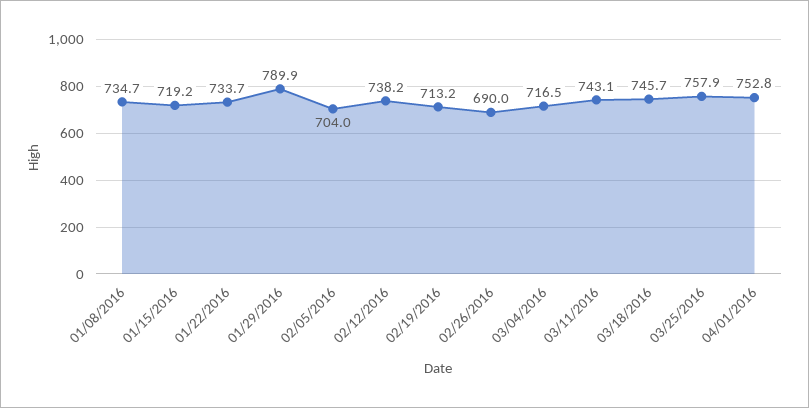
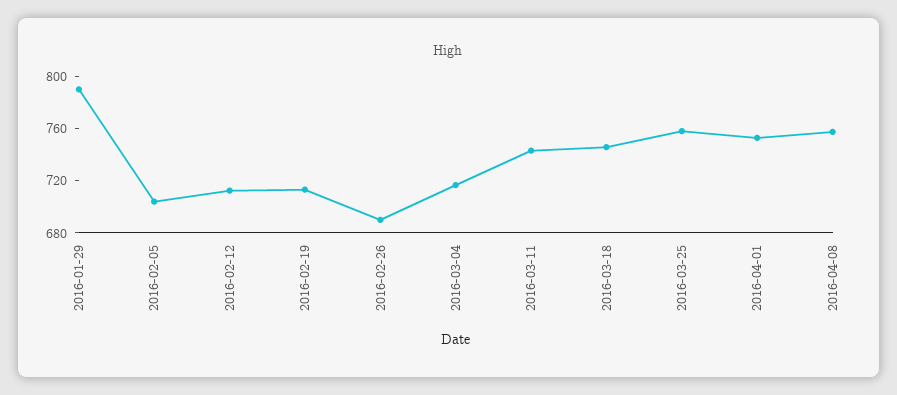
01/08/2016: 734.7 -> none
01/15/2016: 719.2 -> none
01/22/2016: 733.7 -> none
02/12/2016: 738.2 -> 710
2016-04-08: none -> 760

